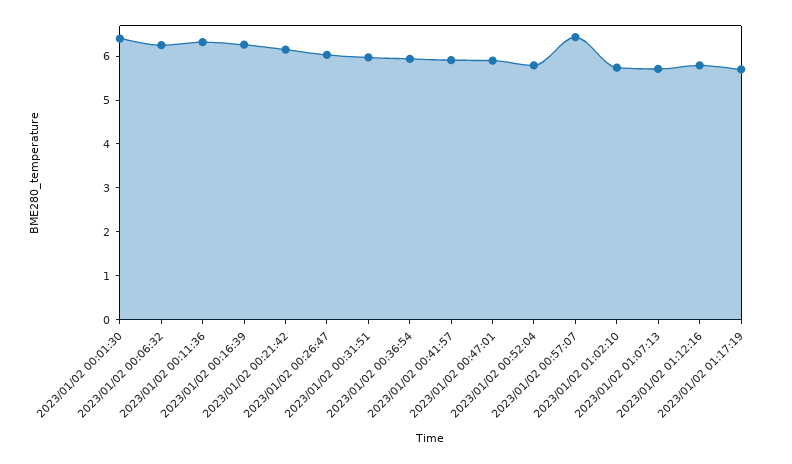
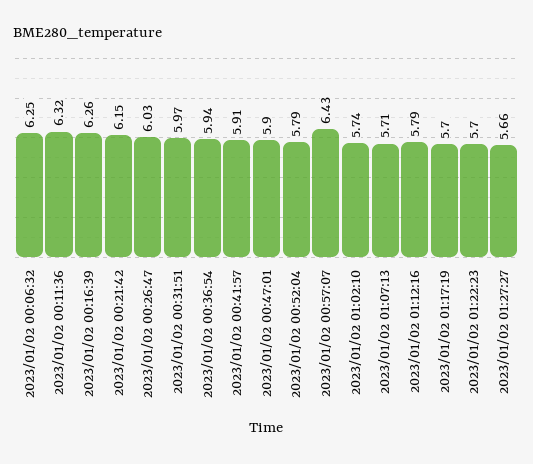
2023/01/02 00:01:30: 6.4 -> none
2023/01/02 01:22:23: none -> 5.7
2023/01/02 01:27:27: none -> 5.66

